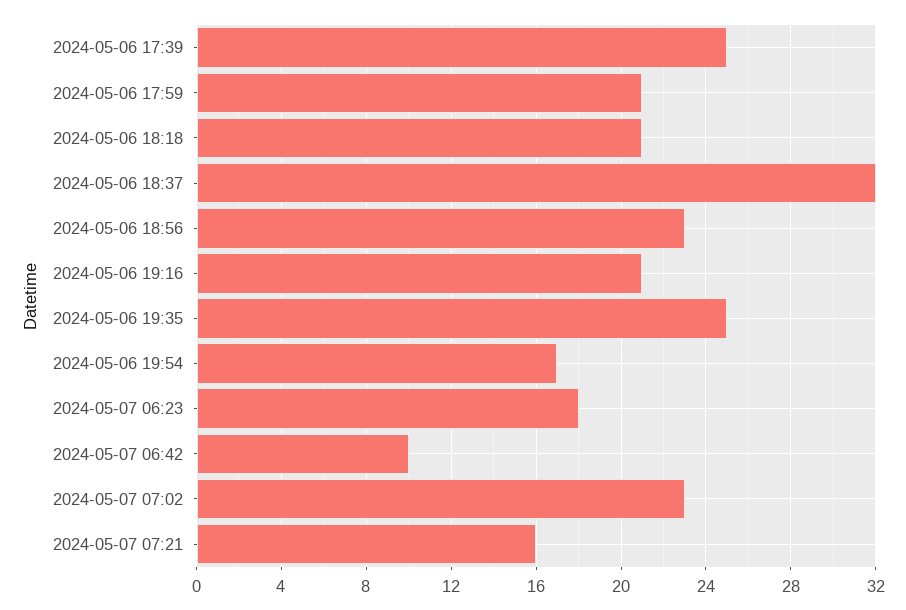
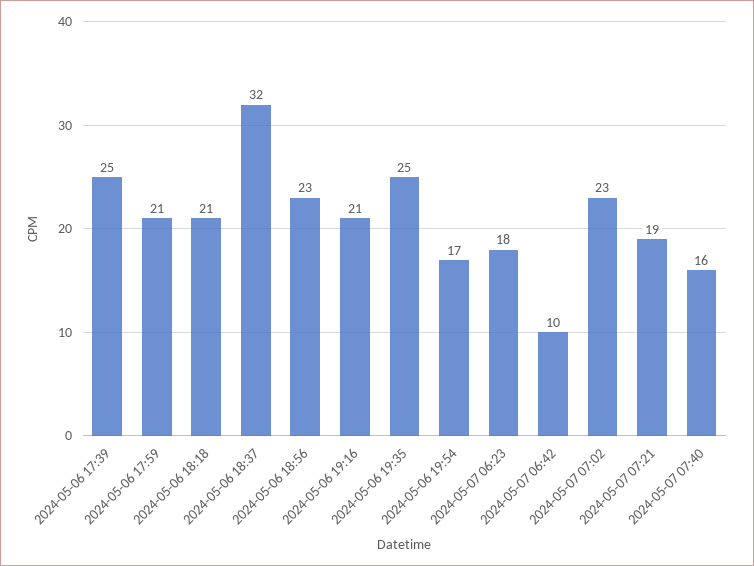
2024-05-07 07:21: 16 -> 19
2024-05-07 07:40: none -> 16

